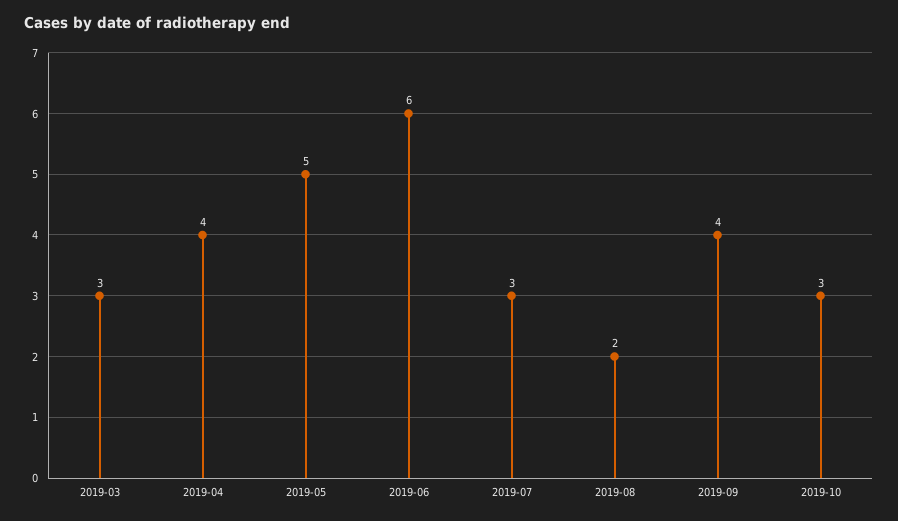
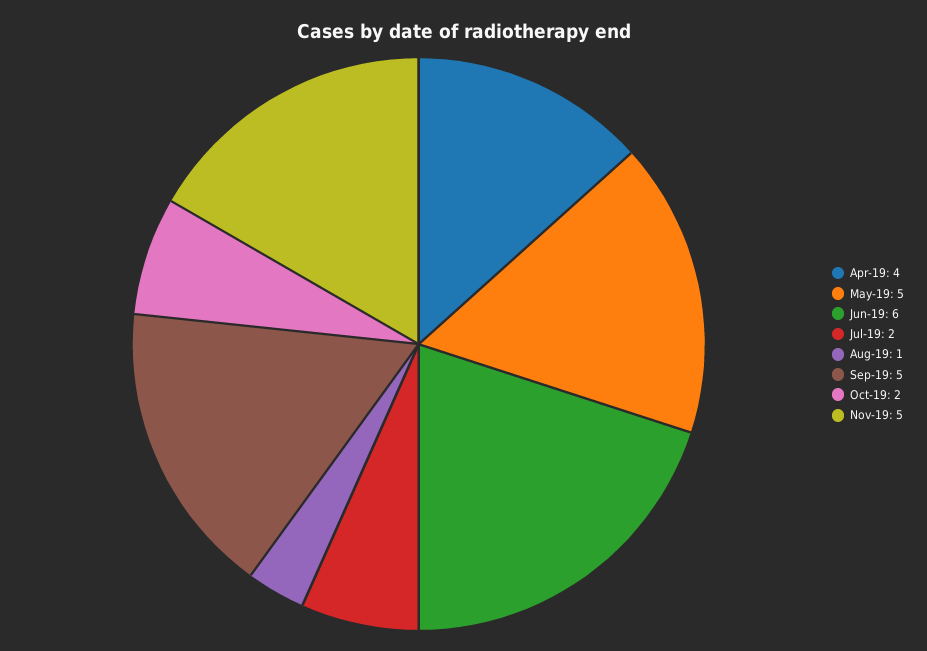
2019-03: 3 -> none
2019-07: 3 -> 2
2019-08: 2 -> 1
2019-09: 4 -> 5
2019-10: 3 -> 2
Nov-19: none -> 5

